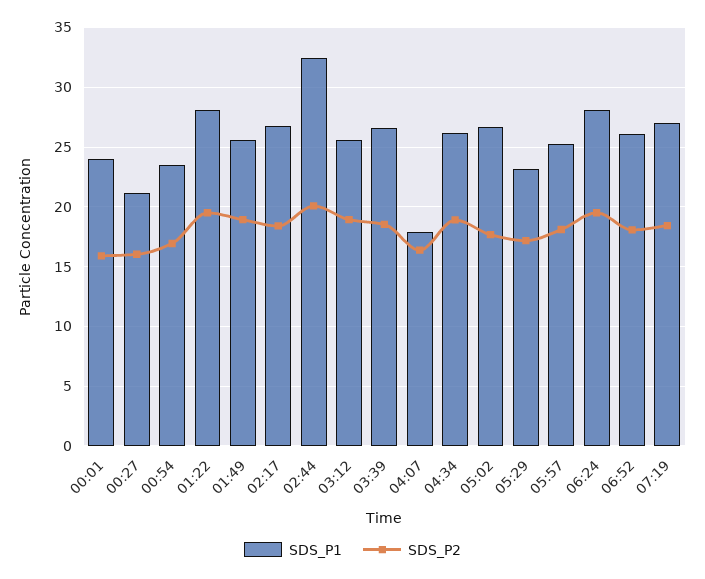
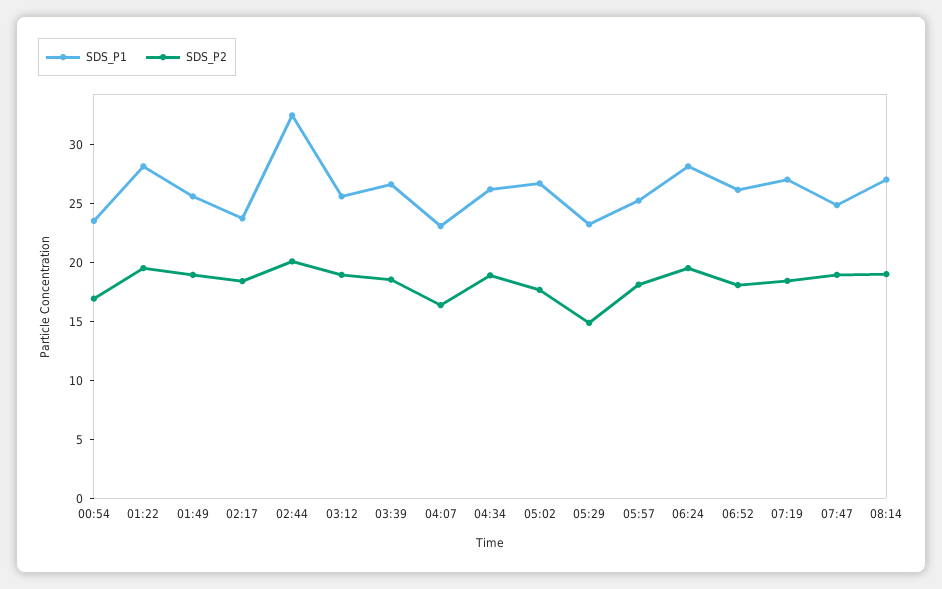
SDS_P1, 00:01: 24 -> none
SDS_P2, 00:01: 16 -> none
SDS_P1, 00:27: 21 -> none
SDS_P2, 00:27: 16 -> none
SDS_P1, 02:17: 27 -> 24
SDS_P1, 04:07: 18 -> 23
SDS_P2, 05:29: 17 -> 15
SDS_P1, 07:47: none -> 25
SDS_P2, 07:47: none -> 19
SDS_P1, 08:14: none -> 27
SDS_P2, 08:14: none -> 19

